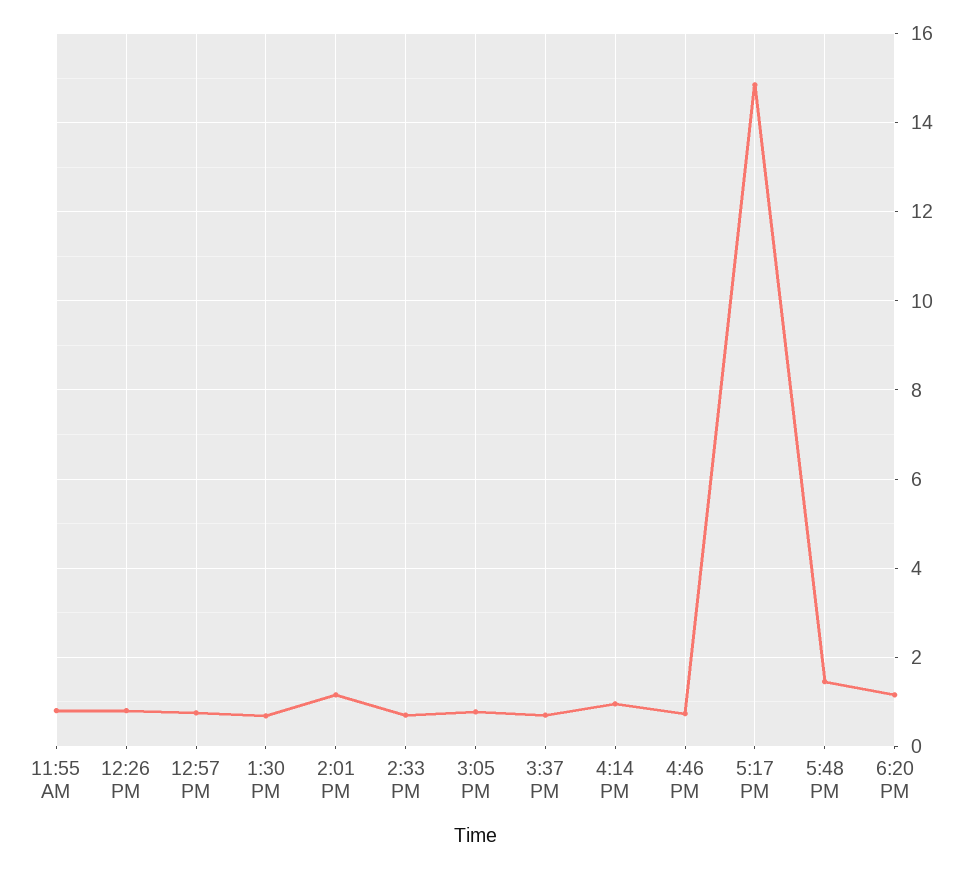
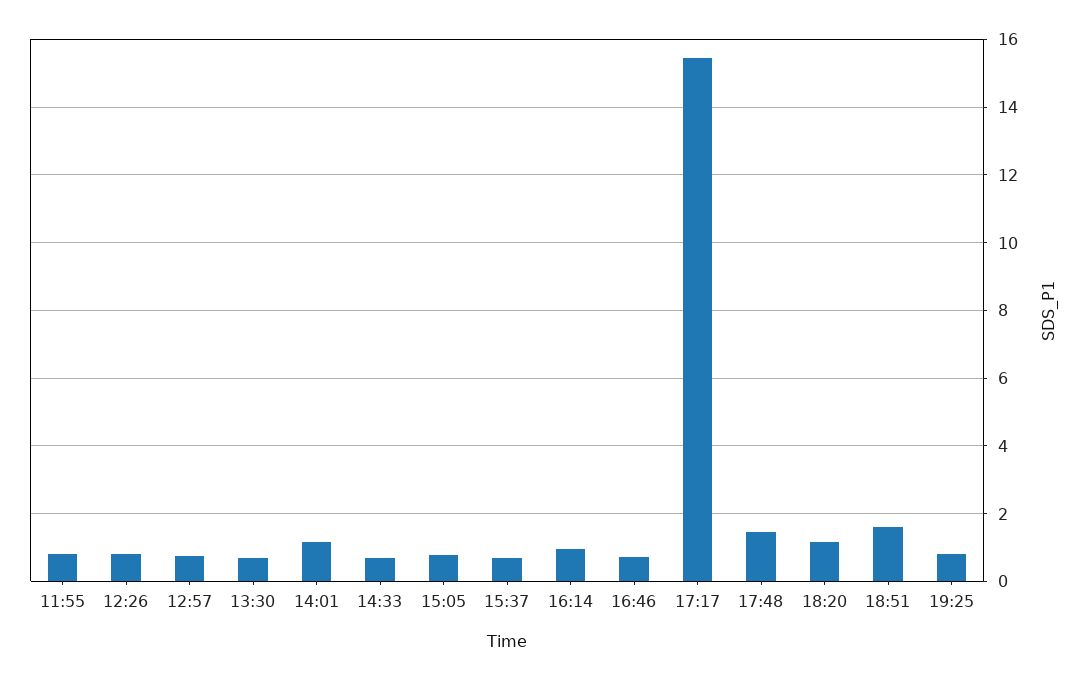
5:17 PM: 14.8 -> 15.4
18:51: none -> 1.6
19:25: none -> 0.8

